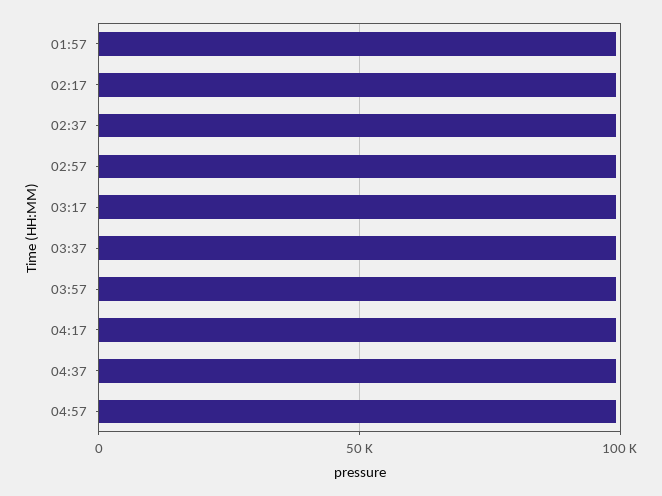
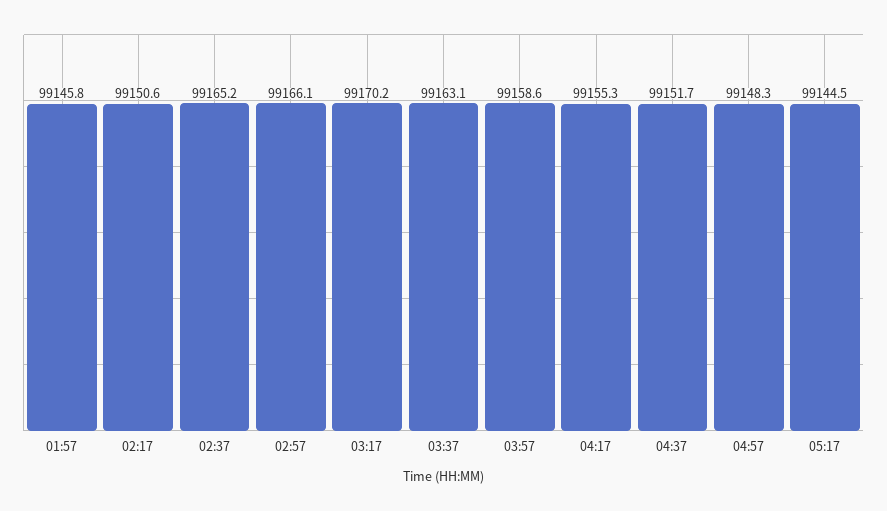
05:17: none -> 99144.5

